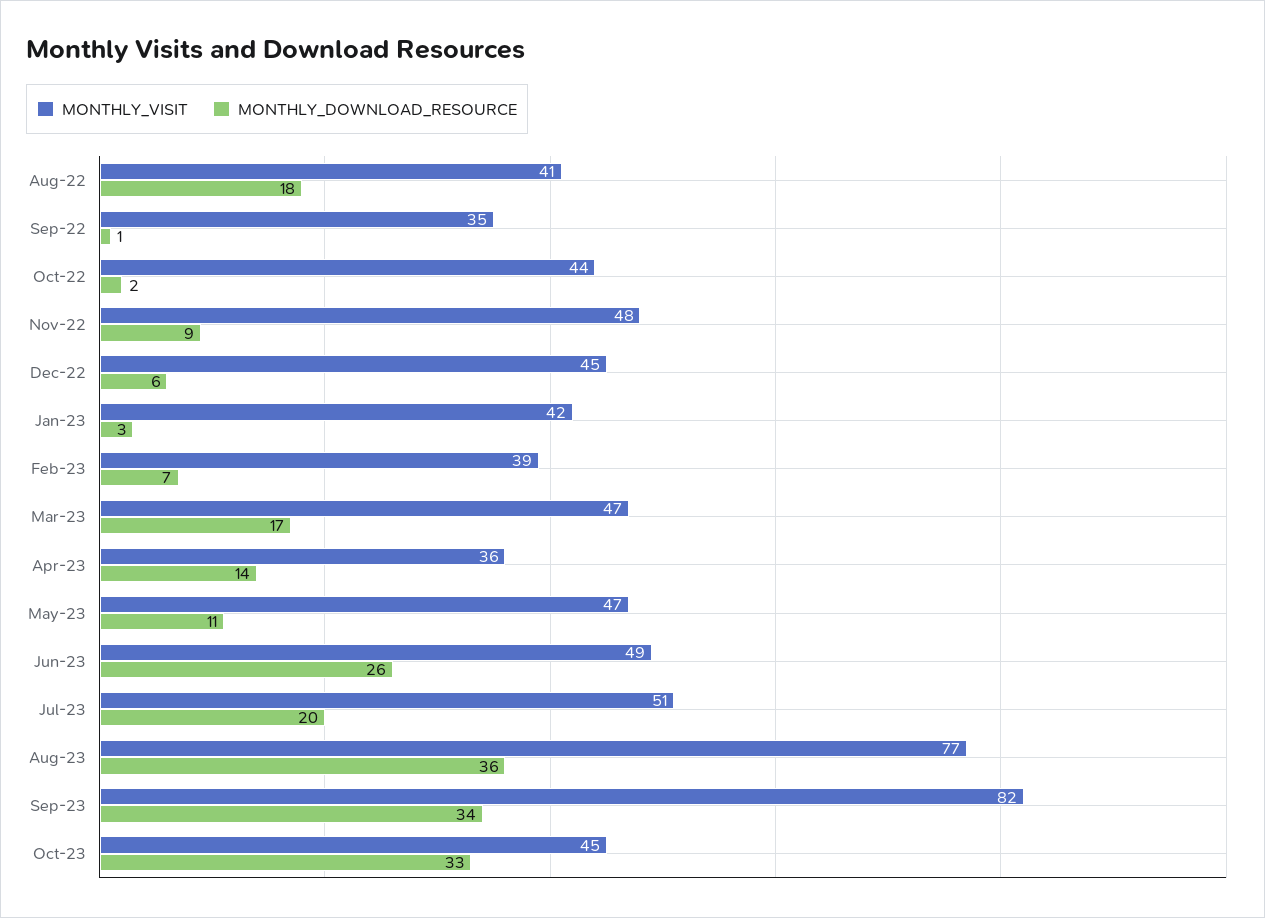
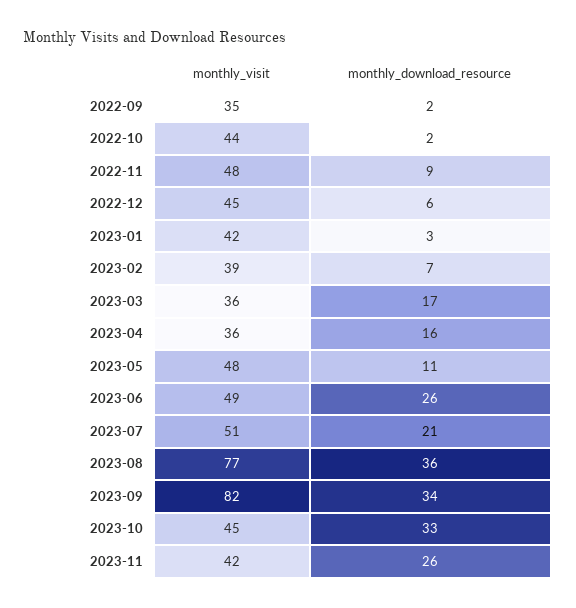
MONTHLY_VISIT, Aug-22: 41 -> none
MONTHLY_DOWNLOAD_RESOURCE, Aug-22: 18 -> none
MONTHLY_DOWNLOAD_RESOURCE, Sep-22: 1 -> 2
MONTHLY_VISIT, Mar-23: 47 -> 36
MONTHLY_DOWNLOAD_RESOURCE, Apr-23: 14 -> 16
MONTHLY_VISIT, May-23: 47 -> 48
MONTHLY_DOWNLOAD_RESOURCE, Jul-23: 20 -> 21
MONTHLY_VISIT, 2023-11: none -> 42
MONTHLY_DOWNLOAD_RESOURCE, 2023-11: none -> 26

